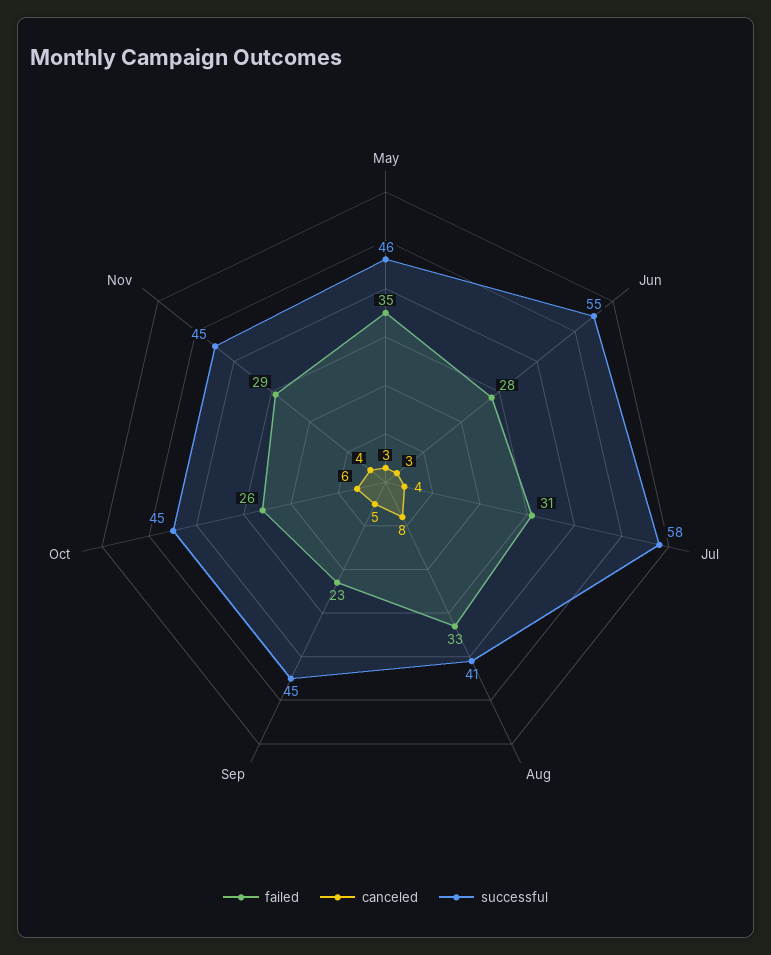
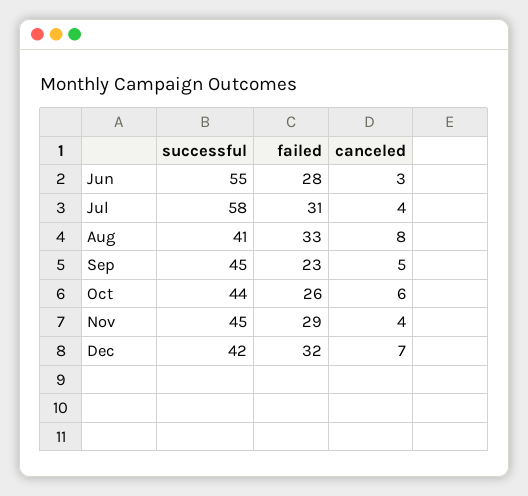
failed, May: 35 -> none
canceled, May: 3 -> none
successful, May: 46 -> none
successful, Oct: 45 -> 44
successful, Dec: none -> 42
failed, Dec: none -> 32
canceled, Dec: none -> 7

